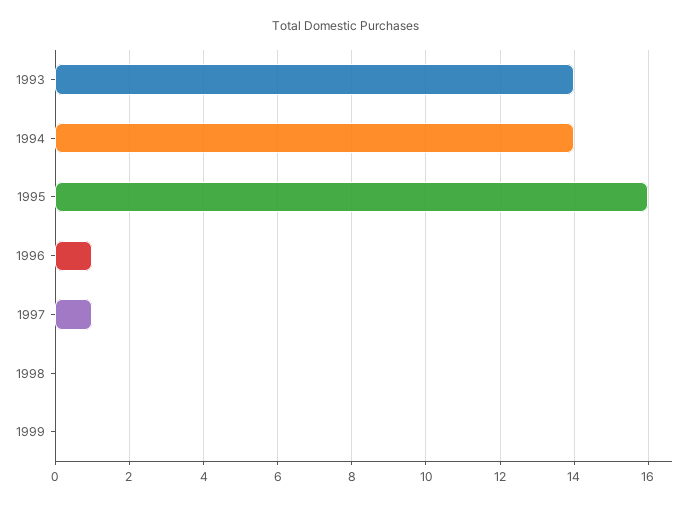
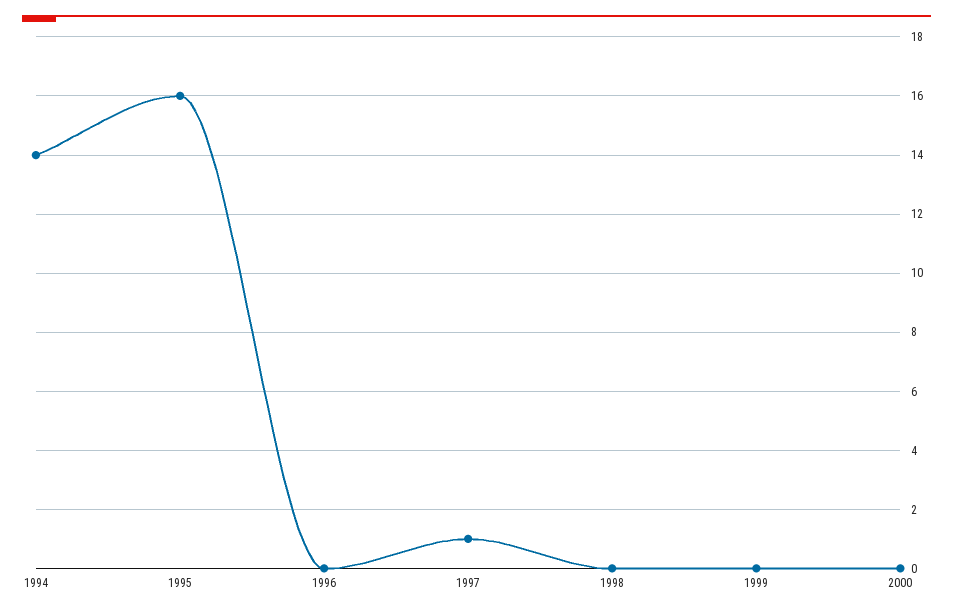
1993: 14 -> none
1996: 1 -> 0
2000: none -> 0

